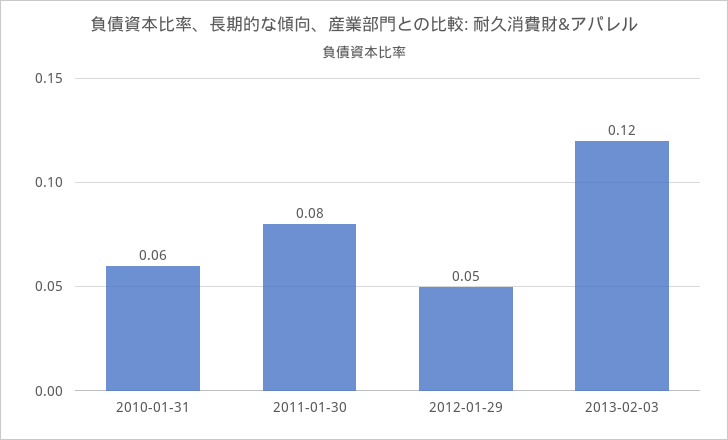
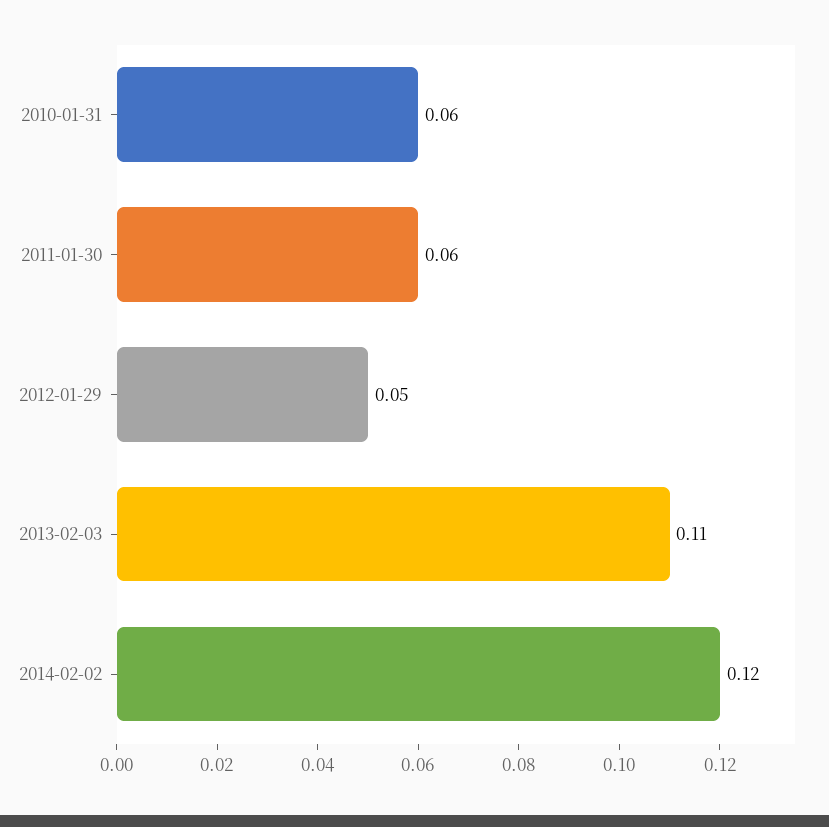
2011-01-30: 0.08 -> 0.06
2013-02-03: 0.12 -> 0.11
2014-02-02: none -> 0.12

